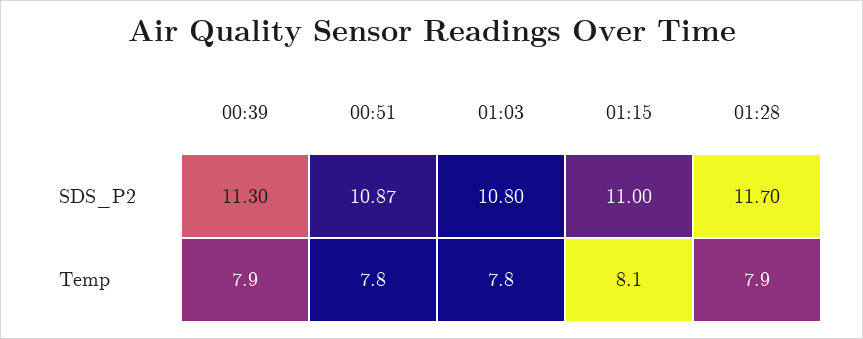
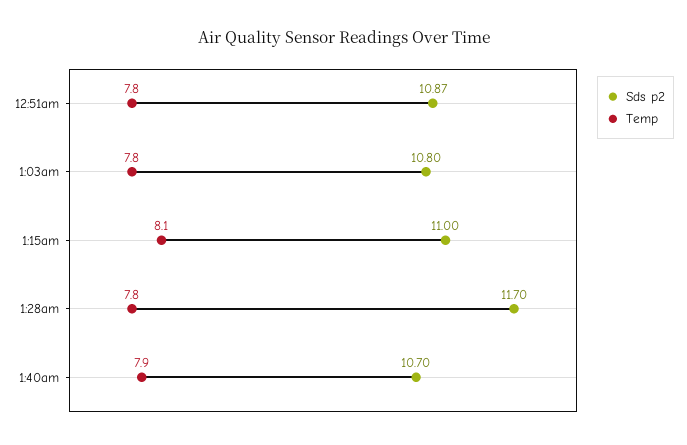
SDS_P2, 00:39: 11.3 -> none
Temp, 00:39: 7.9 -> none
Temp, 01:28: 7.9 -> 7.8
SDS_P2, 1:40am: none -> 10.7
Temp, 1:40am: none -> 7.9

